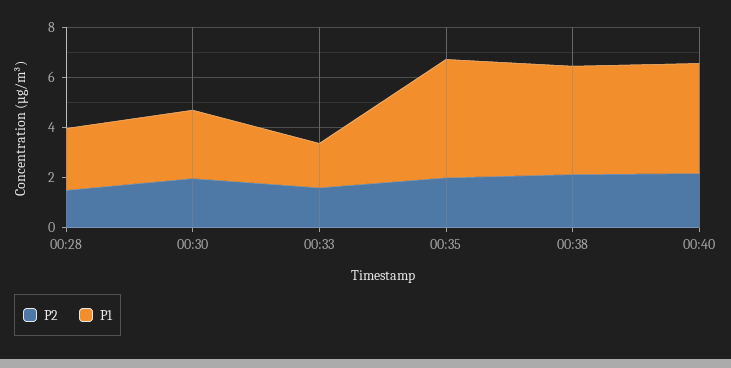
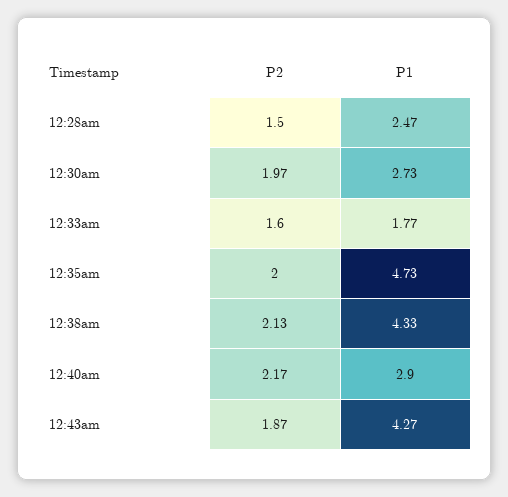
P1, 00:40: 4.5 -> 2.9
P2, 12:43am: none -> 1.87
P1, 12:43am: none -> 4.27

